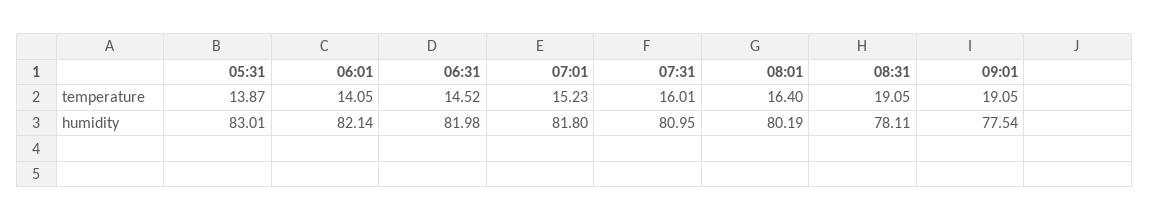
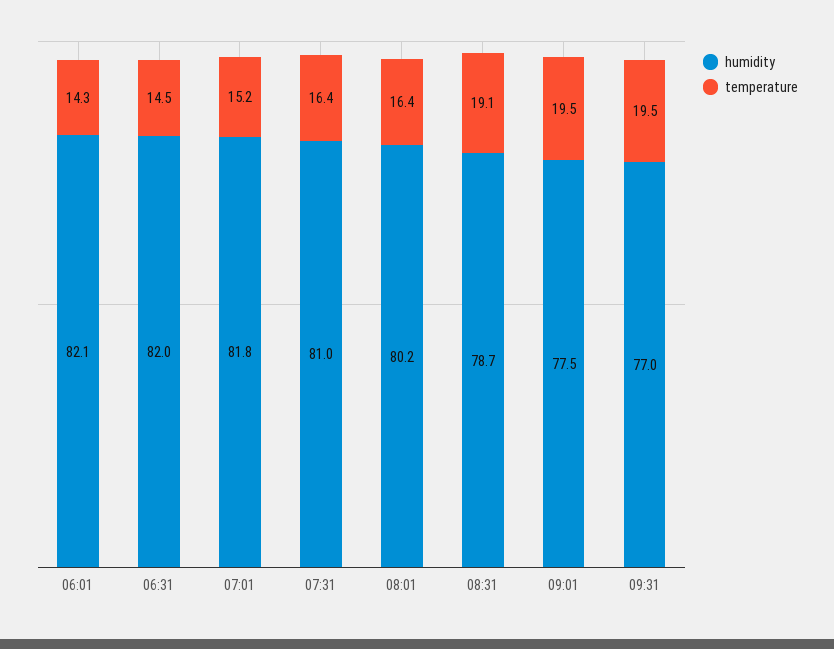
temperature, 05:31: 13.87 -> none
temperature, 06:01: 14.05 -> 14.3
temperature, 07:31: 16.01 -> 16.4
temperature, 09:01: 19.05 -> 19.5
humidity, 05:31: 83.01 -> none
humidity, 08:31: 78.11 -> 78.7
humidity, 09:31: none -> 77
temperature, 09:31: none -> 19.5

